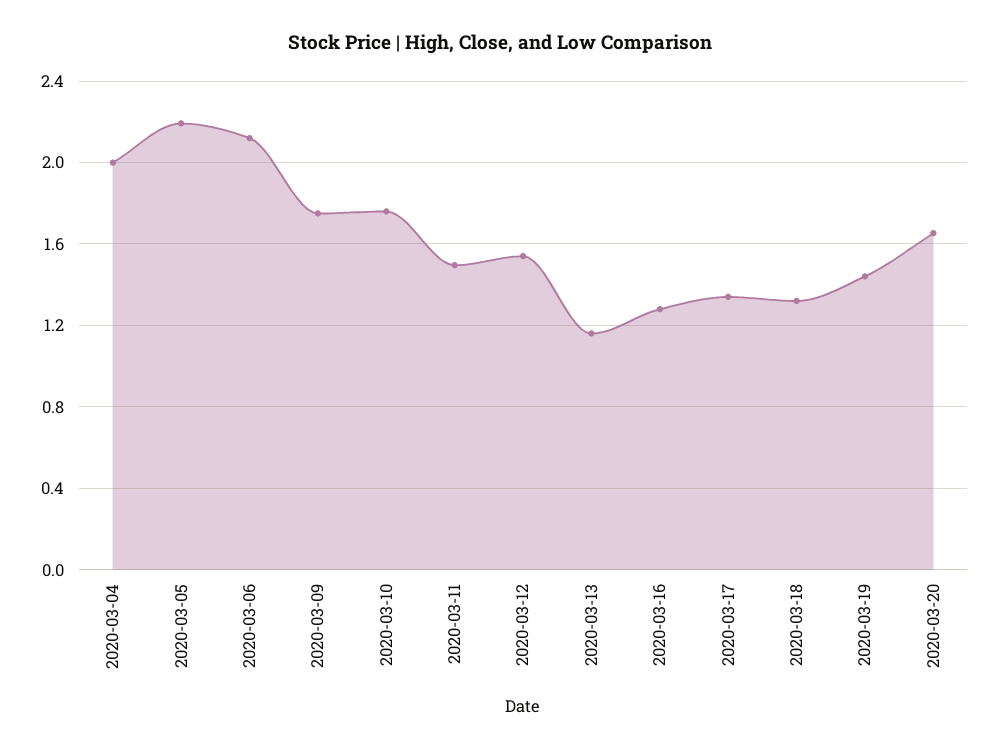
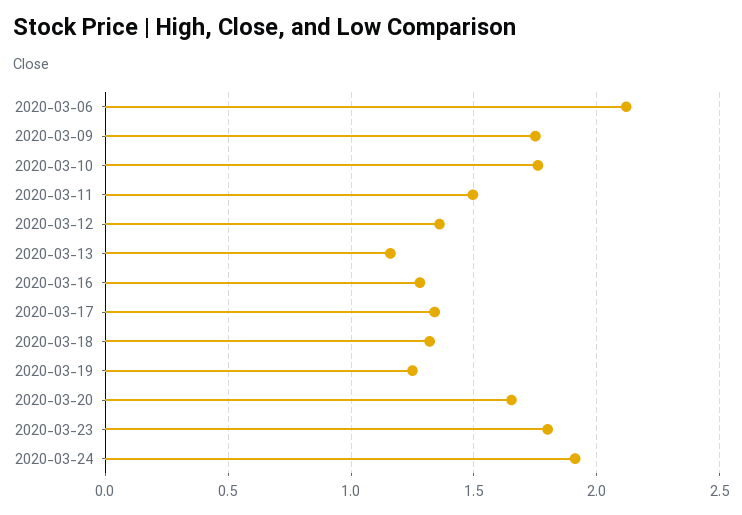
2020-03-04: 2 -> none
2020-03-05: 2.2 -> none
2020-03-12: 1.55 -> 1.35
2020-03-19: 1.45 -> 1.25
2020-03-23: none -> 1.8
2020-03-24: none -> 1.9

